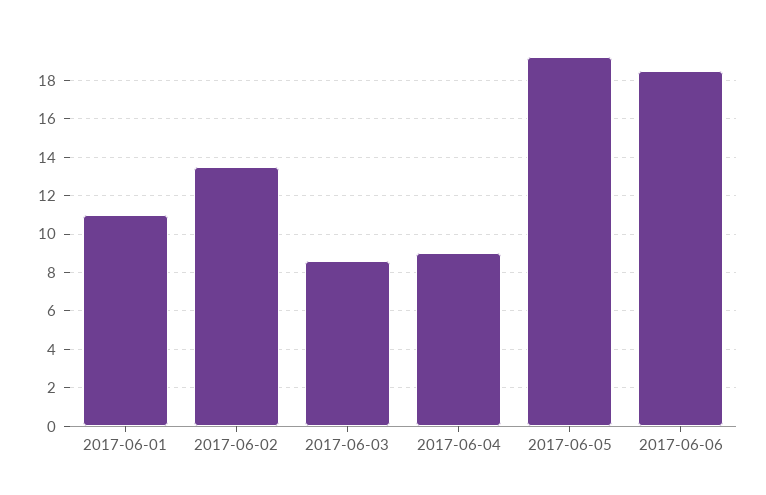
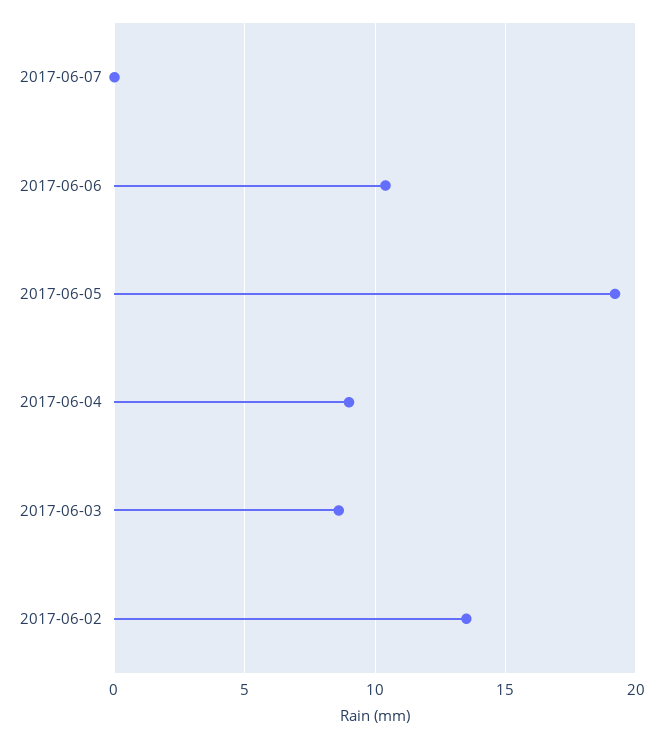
2017-06-01: 11 -> none
2017-06-06: 18.5 -> 10.5
2017-06-07: none -> 0

